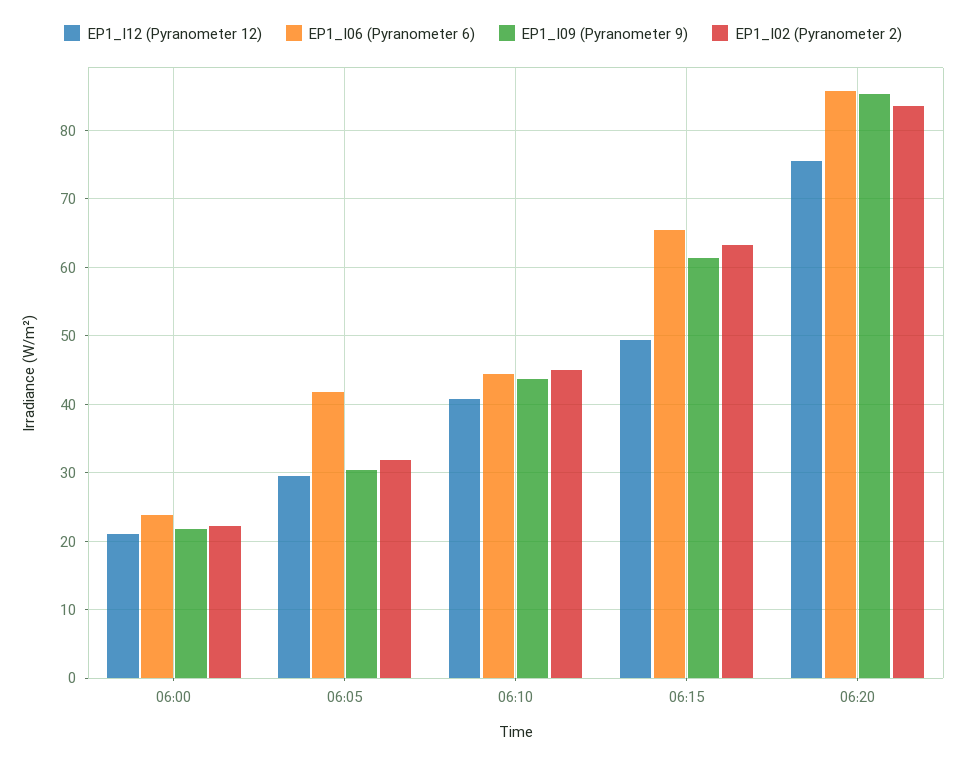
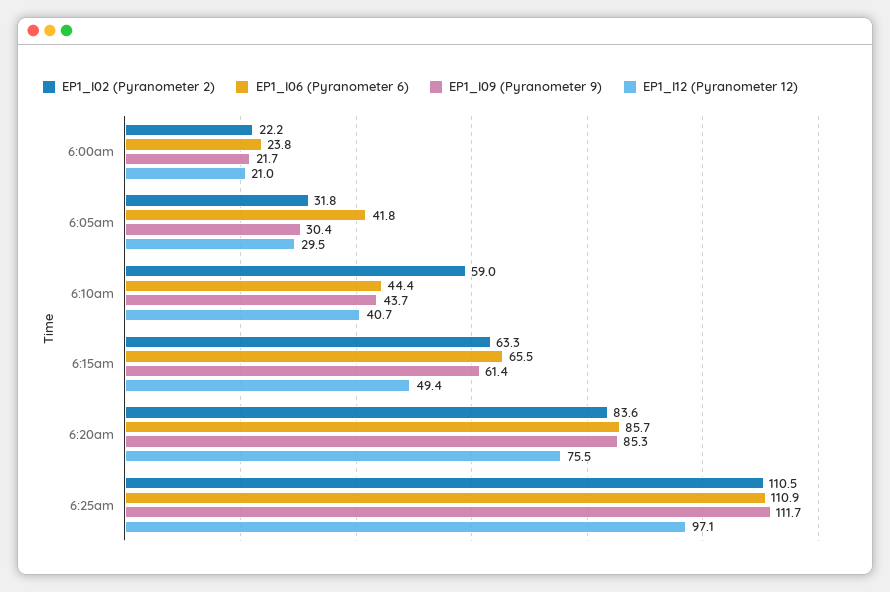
EP1_I02 (Pyranometer 2), 06:10: 45 -> 59
EP1_I02 (Pyranometer 2), 6:25am: none -> 110.5
EP1_I06 (Pyranometer 6), 6:25am: none -> 110.9
EP1_I09 (Pyranometer 9), 6:25am: none -> 111.7
EP1_I12 (Pyranometer 12), 6:25am: none -> 97.1

